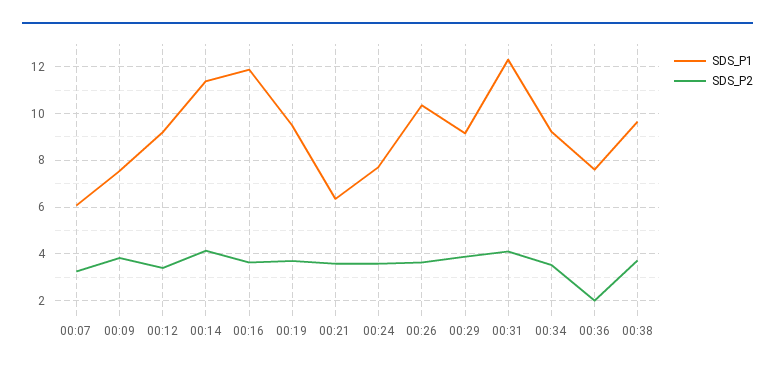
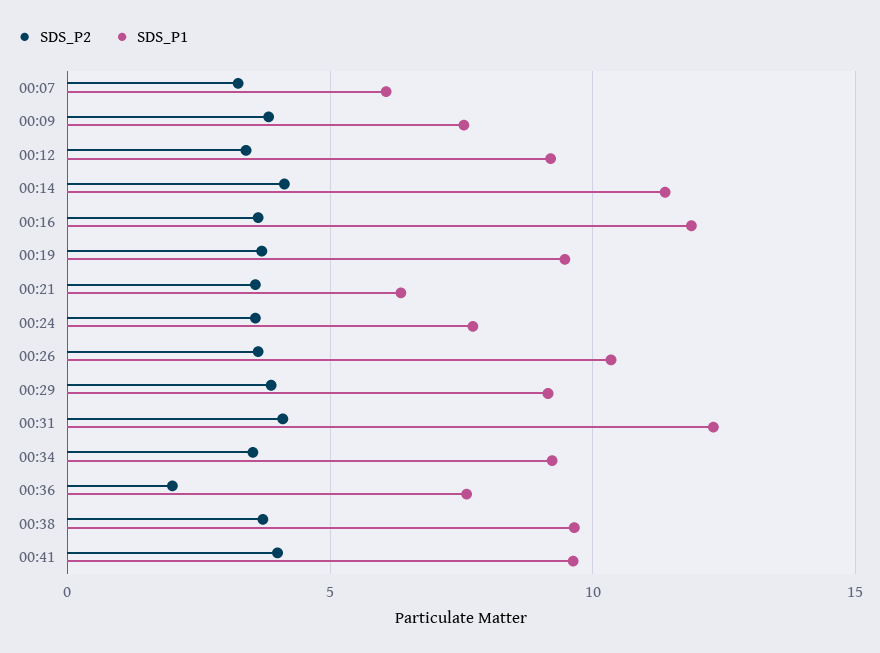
SDS_P2, 00:41: none -> 4
SDS_P1, 00:41: none -> 9.5

